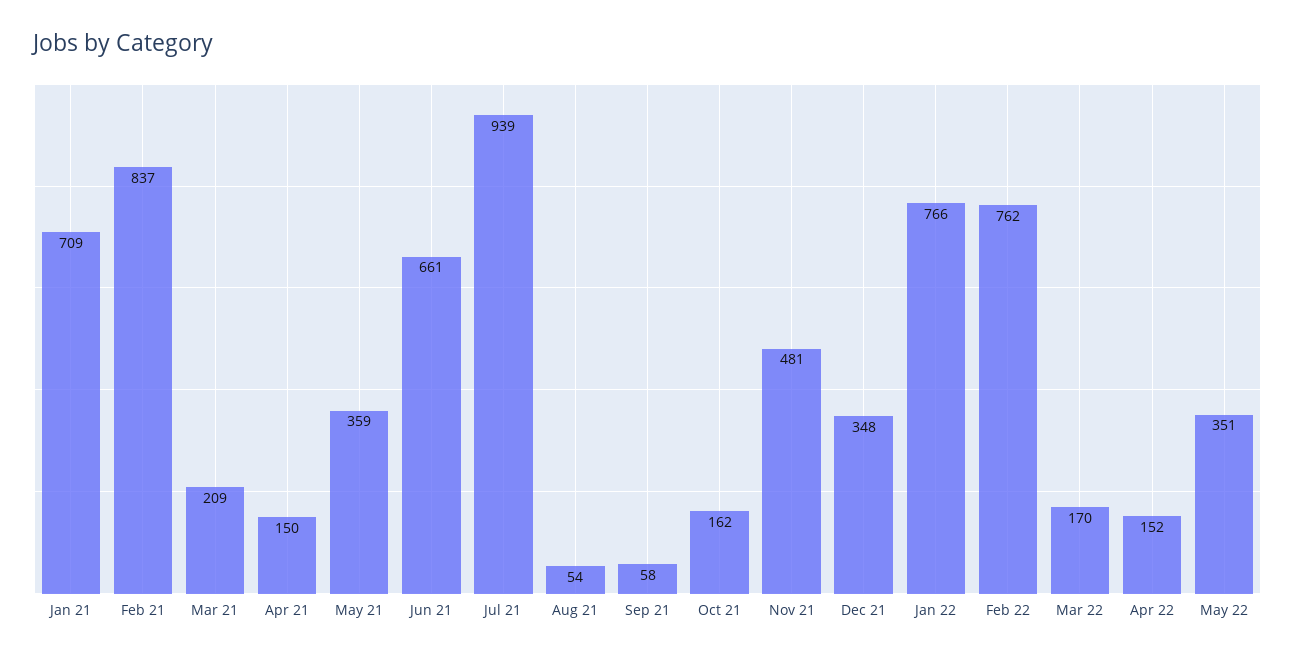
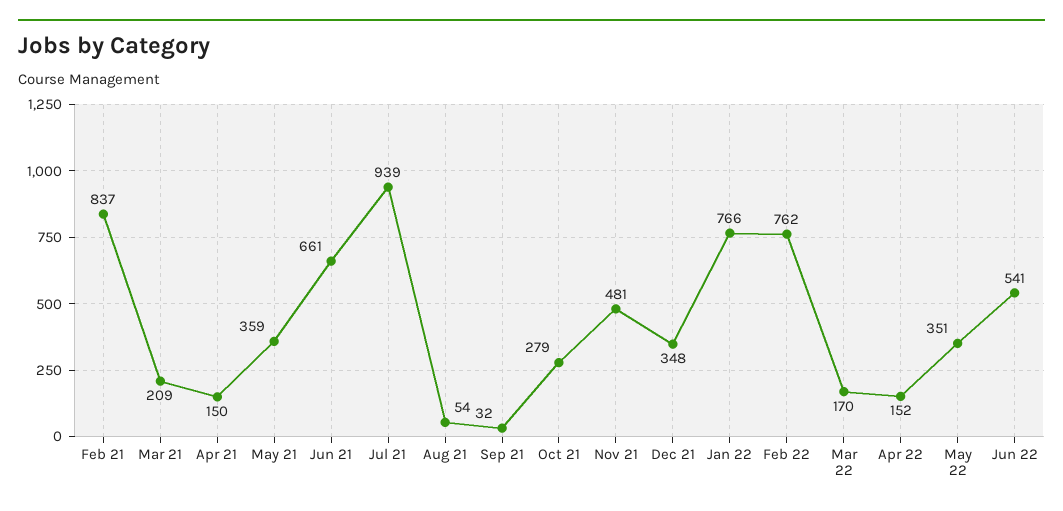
Jan 21: 709 -> none
Sep 21: 58 -> 32
Oct 21: 162 -> 279
Jun 22: none -> 541

